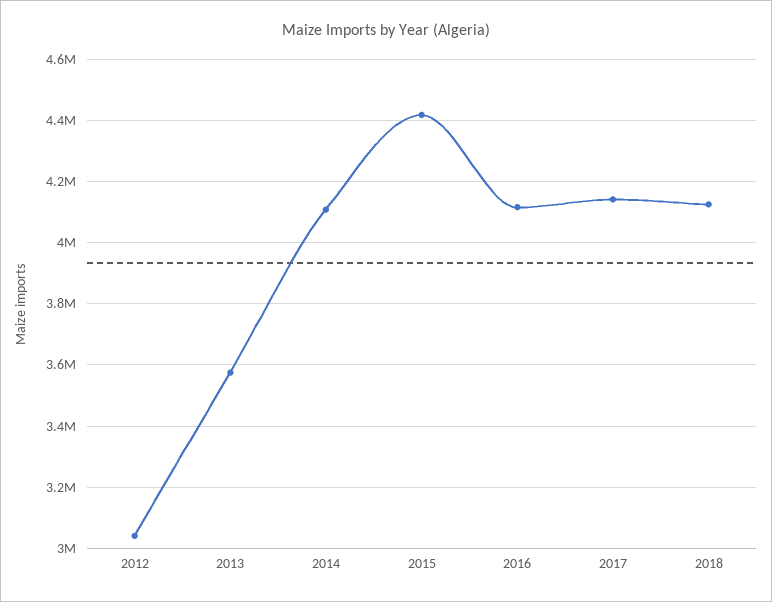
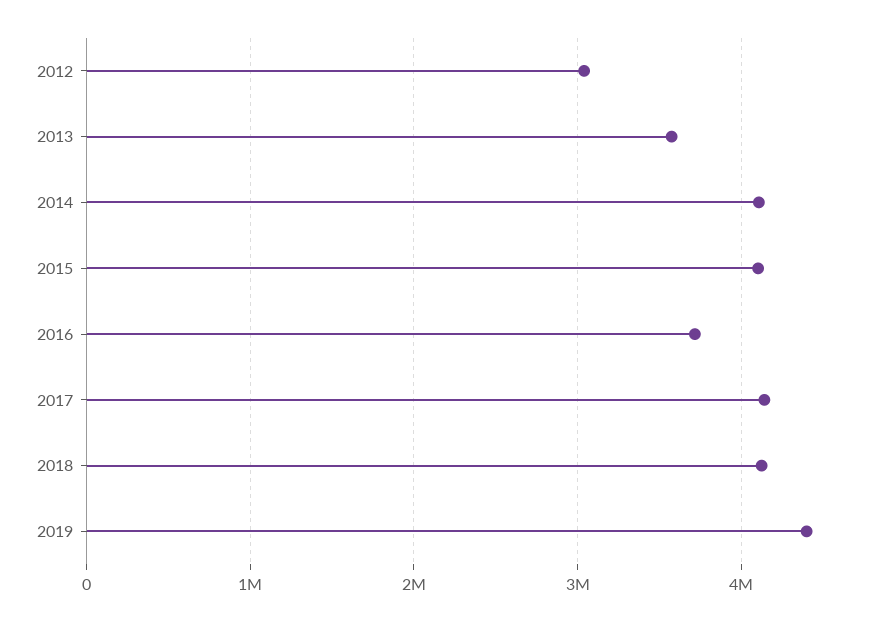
2015: 4420000 -> 4100000
2016: 4120000 -> 3700000
2019: none -> 4400000

